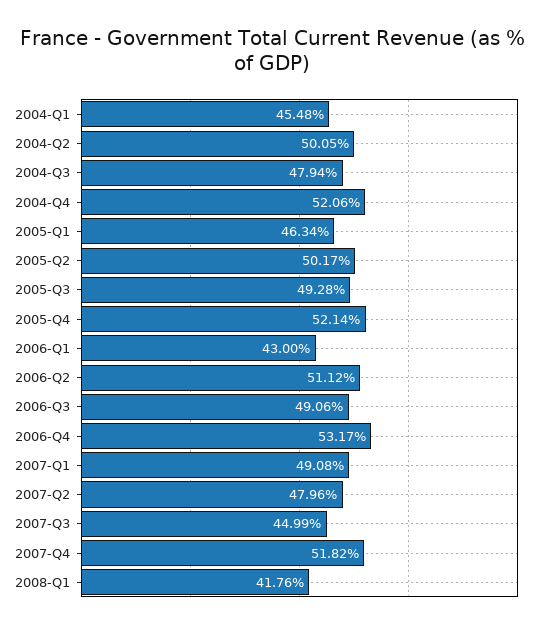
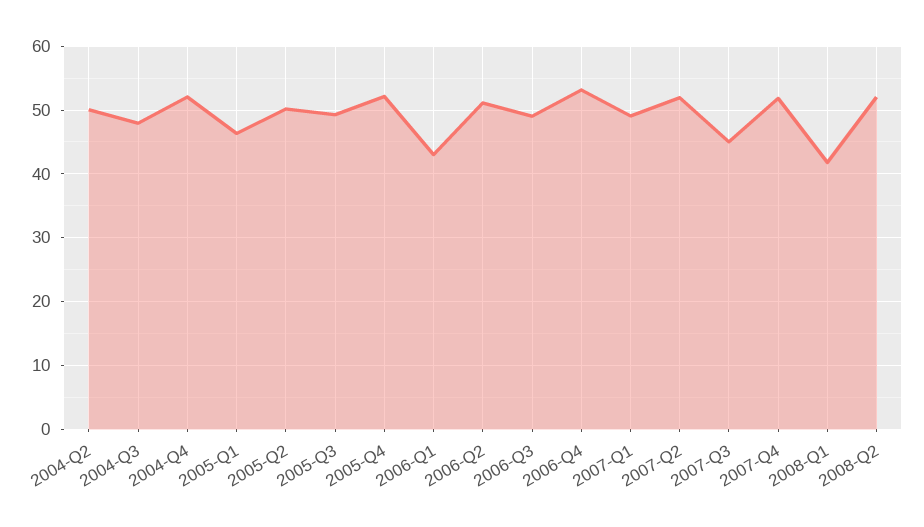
2004-Q1: 45.48 -> none
2007-Q2: 47.96 -> 52
2008-Q2: none -> 52

